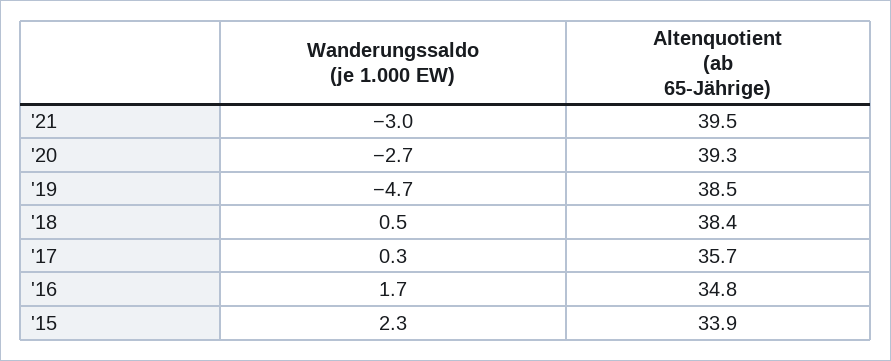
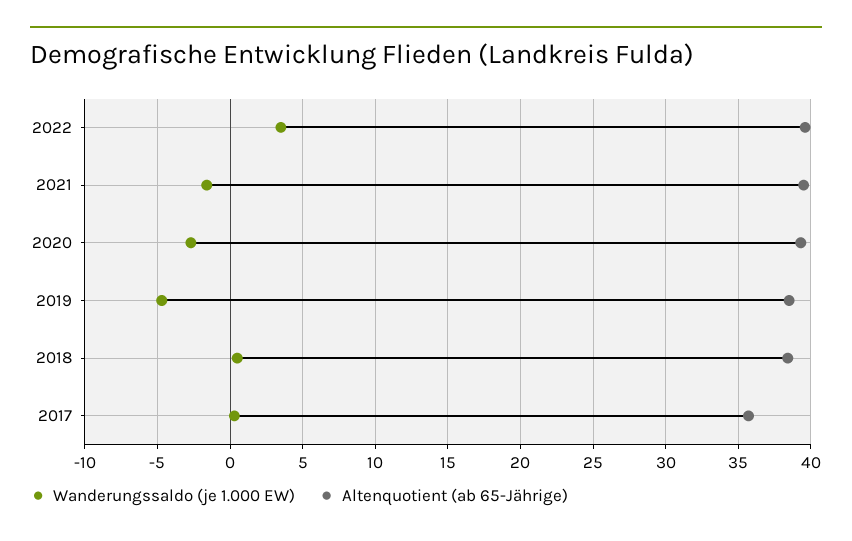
Wanderungssaldo (je 1.000 EW), '21: -3 -> -1.5
Wanderungssaldo (je 1.000 EW), '16: 1.7 -> none
Altenquotient (ab 65-Jährige), '16: 34.8 -> none
Wanderungssaldo (je 1.000 EW), '15: 2.3 -> none
Altenquotient (ab 65-Jährige), '15: 33.9 -> none
Wanderungssaldo (je 1.000 EW), 2022: none -> 3.5
Altenquotient (ab 65-Jährige), 2022: none -> 39.5

